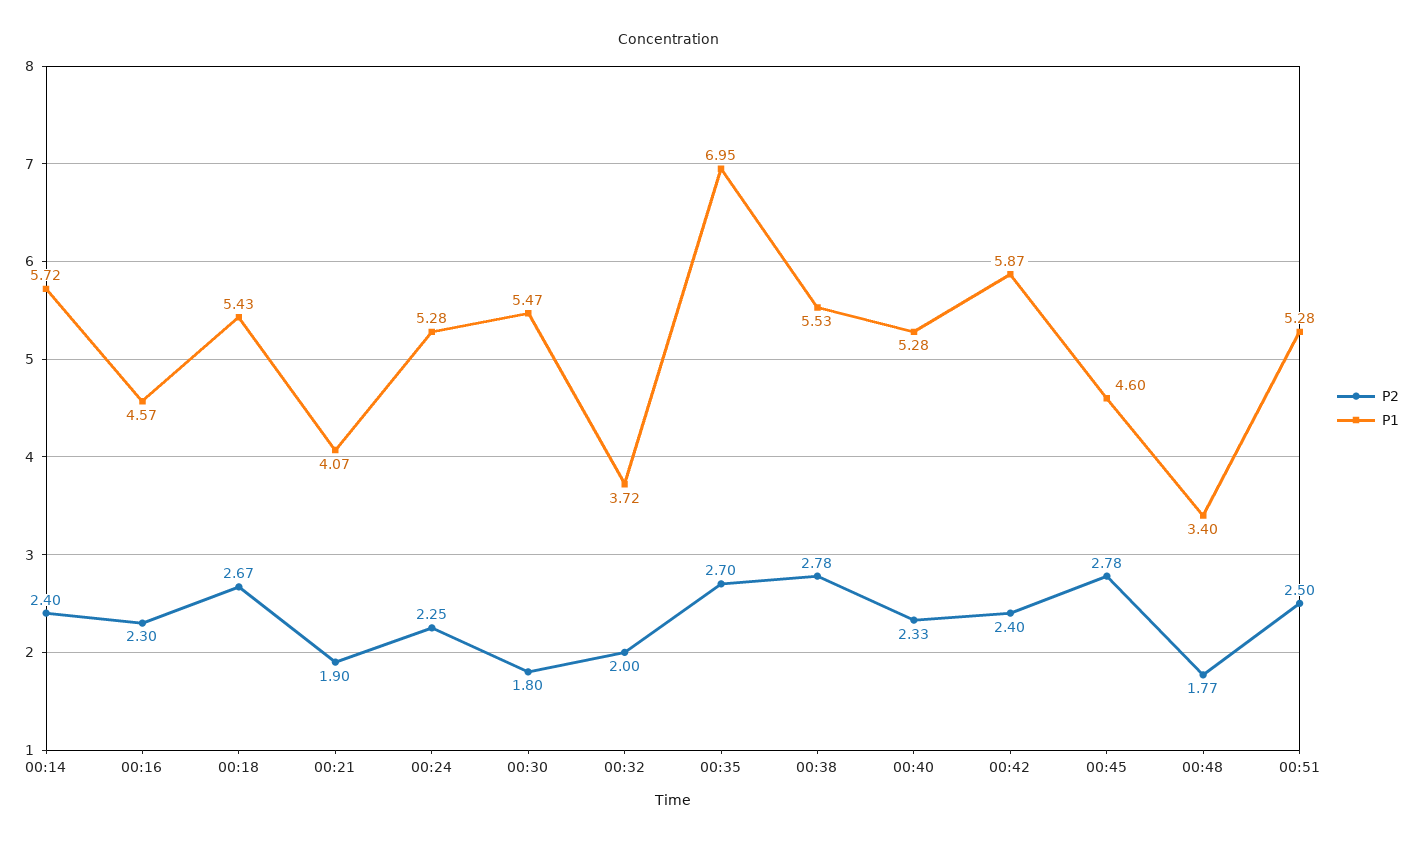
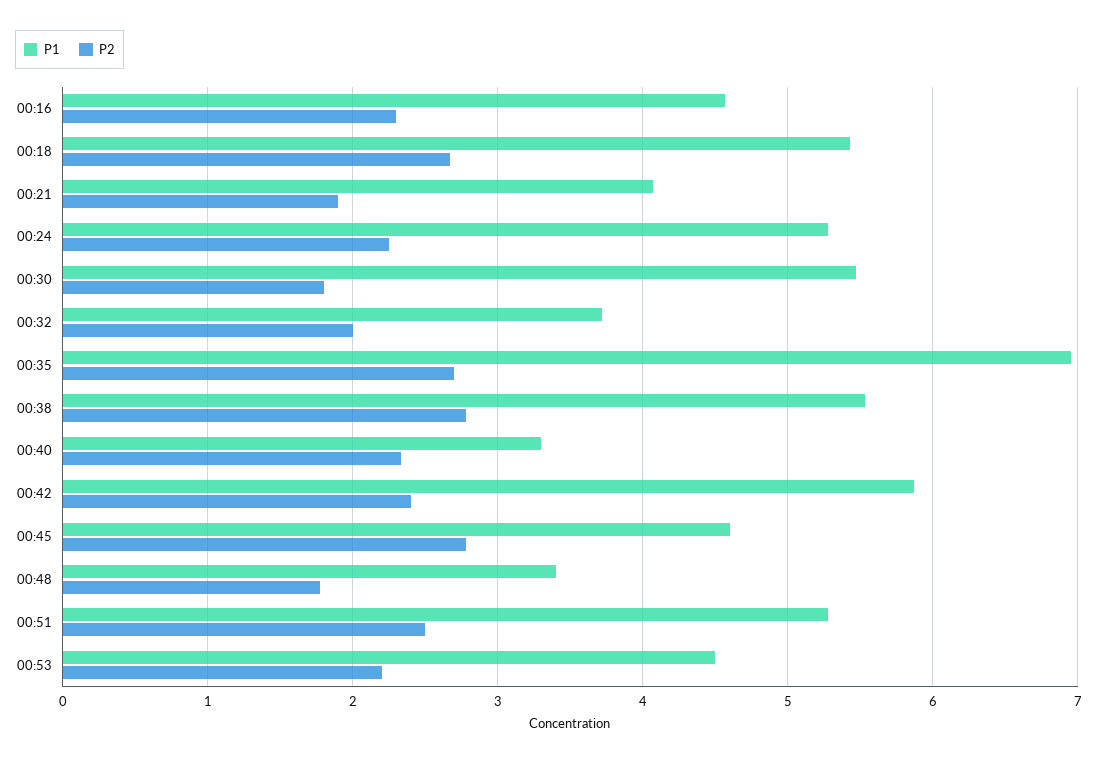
P2, 00:14: 2.4 -> none
P1, 00:14: 5.72 -> none
P1, 00:40: 5.28 -> 3.3
P1, 00:53: none -> 4.5
P2, 00:53: none -> 2.2

